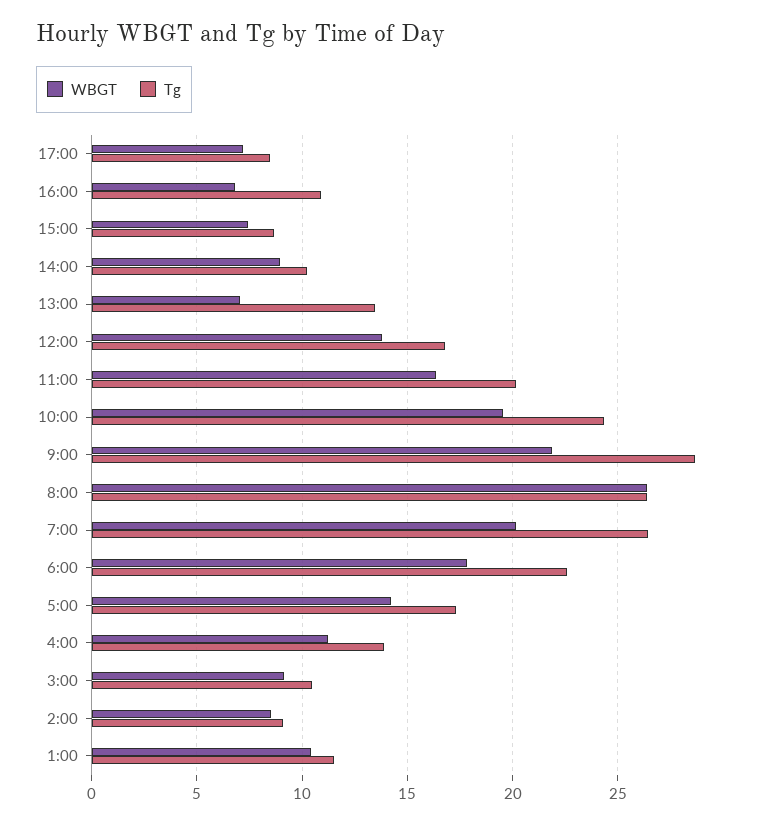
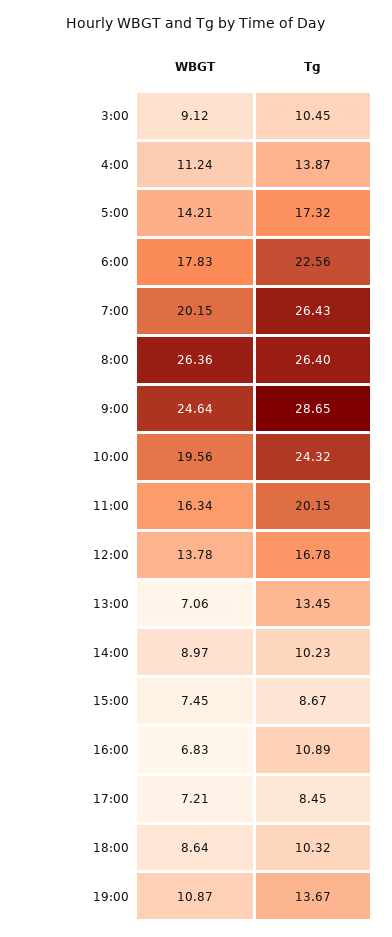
WBGT, 9:00: 22 -> 24.64
WBGT, 2:00: 8.5 -> none
Tg, 2:00: 9 -> none
WBGT, 1:00: 10.5 -> none
Tg, 1:00: 11.5 -> none
WBGT, 18:00: none -> 8.64
Tg, 18:00: none -> 10.32
WBGT, 19:00: none -> 10.87
Tg, 19:00: none -> 13.67

